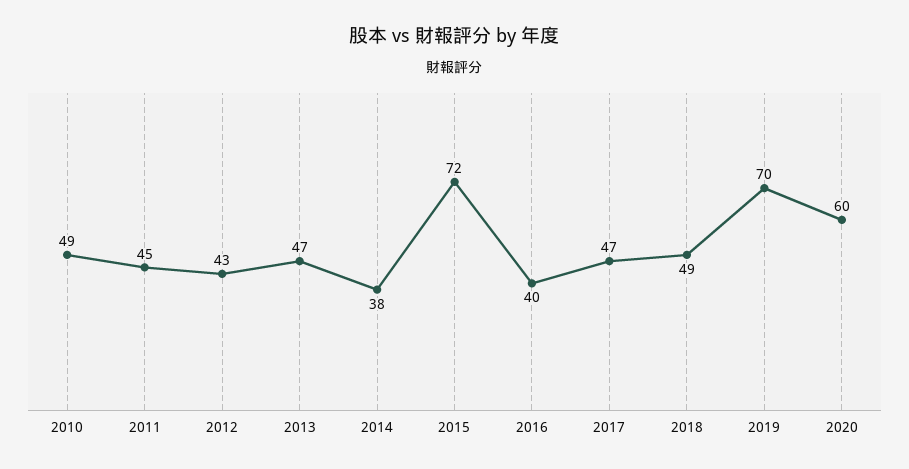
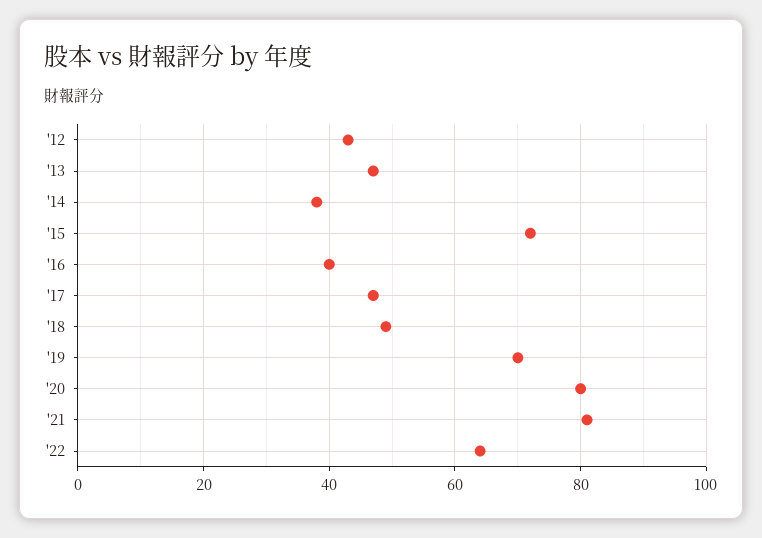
2010: 49 -> none
2011: 45 -> none
2020: 60 -> 80
'21: none -> 80
'22: none -> 65

